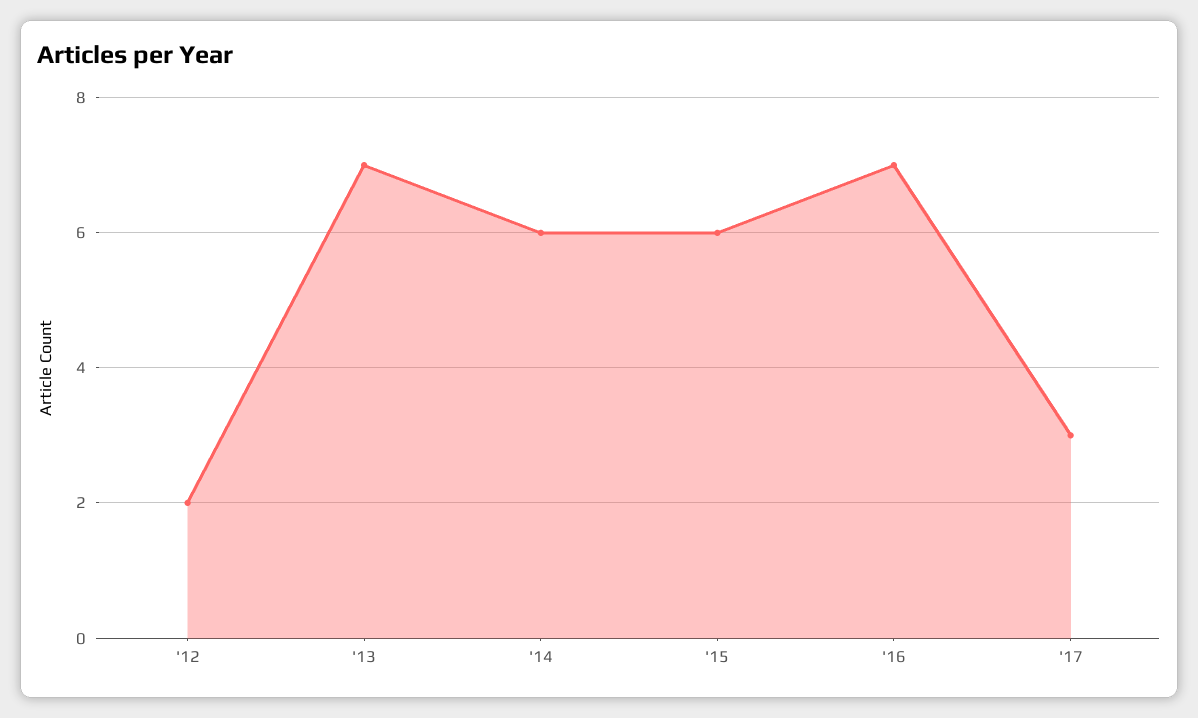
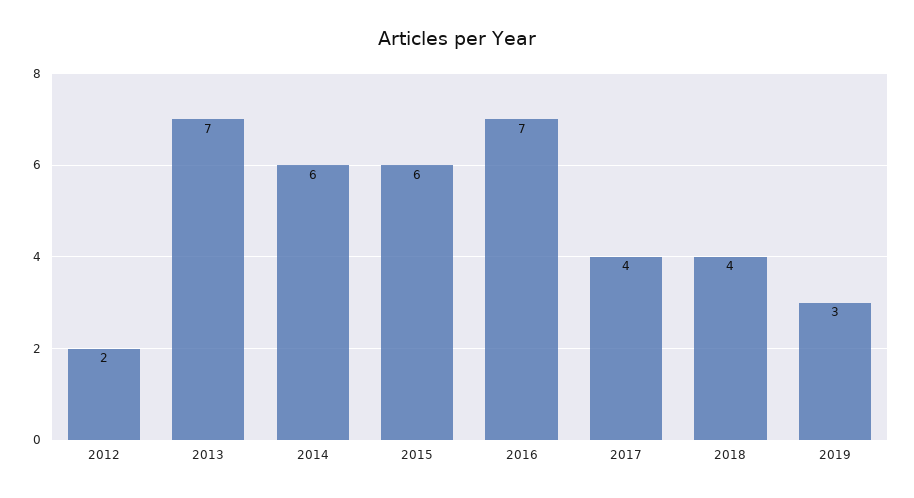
'17: 3 -> 4
2018: none -> 4
2019: none -> 3

